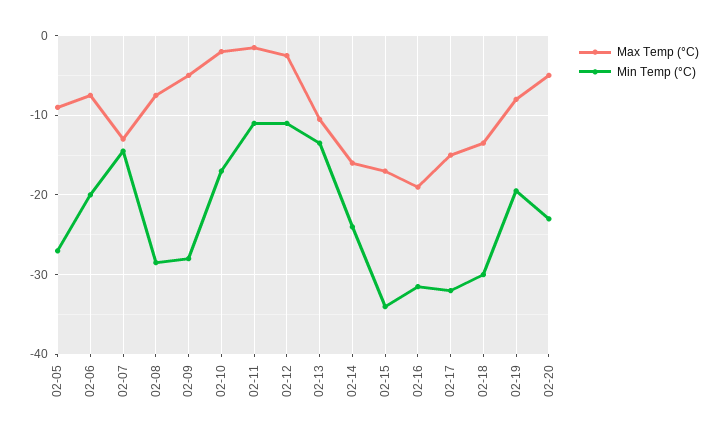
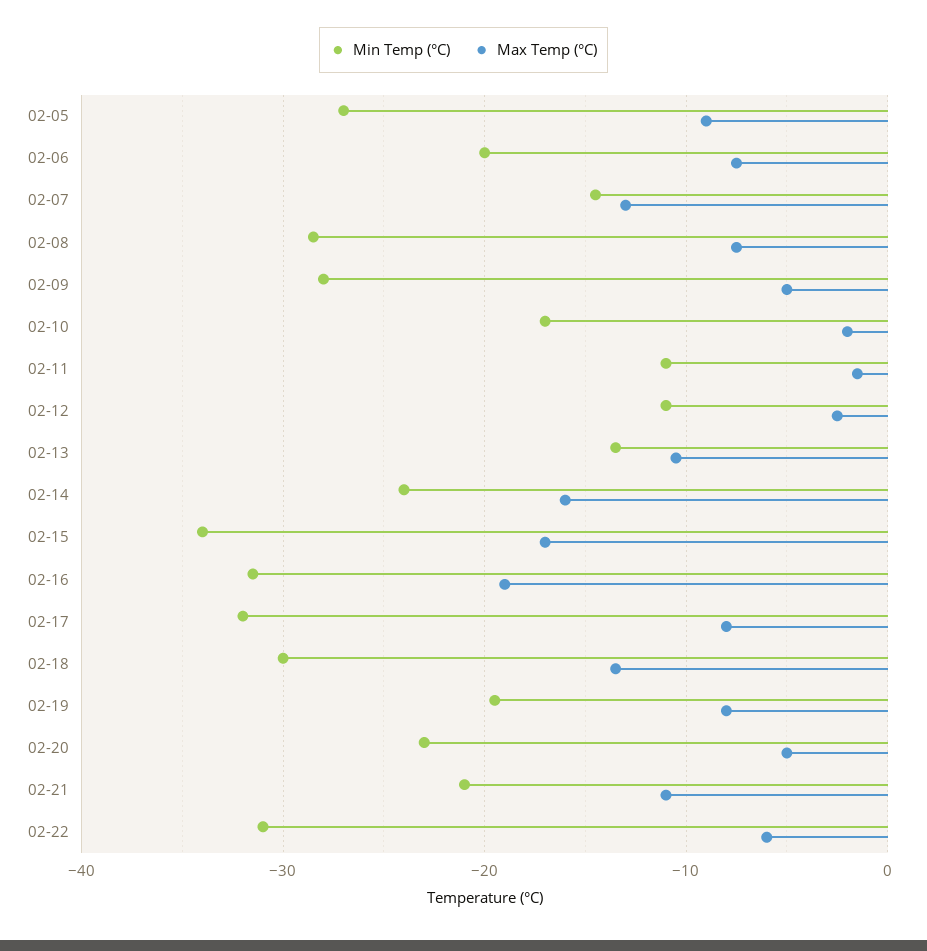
Max Temp (°C), 02-17: -15 -> -8
Min Temp (°C), 02-21: none -> -21
Max Temp (°C), 02-21: none -> -11
Min Temp (°C), 02-22: none -> -31
Max Temp (°C), 02-22: none -> -6

